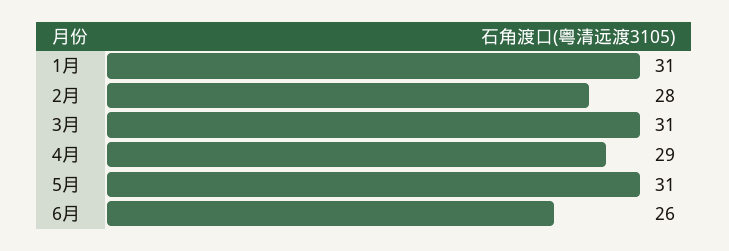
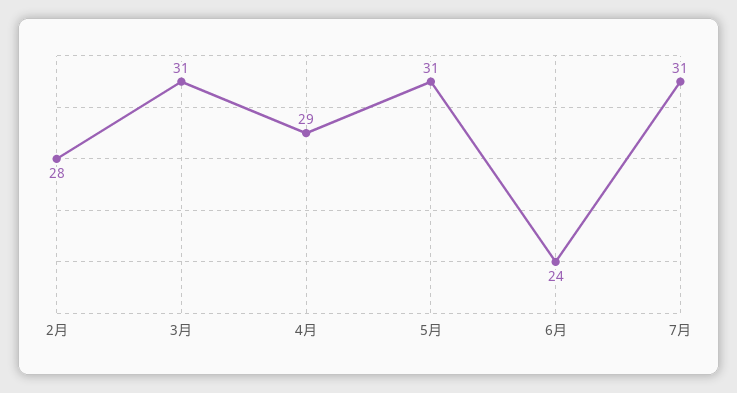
1月: 31 -> none
6月: 26 -> 24
7月: none -> 31

